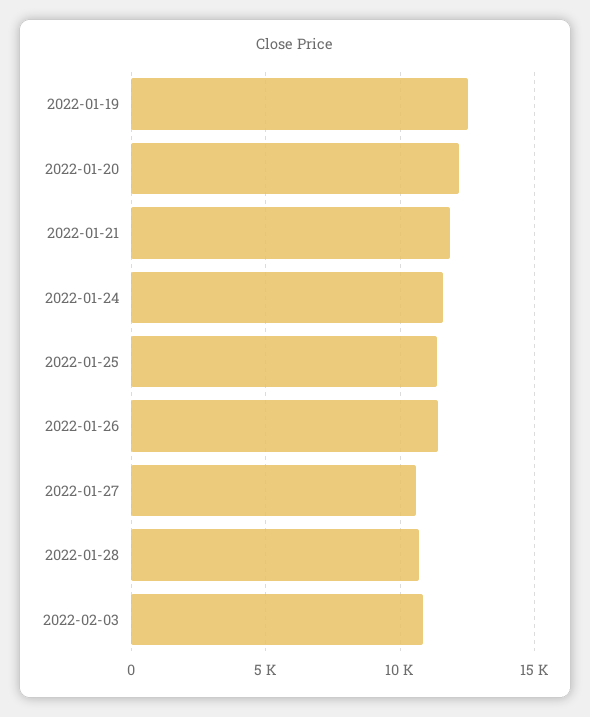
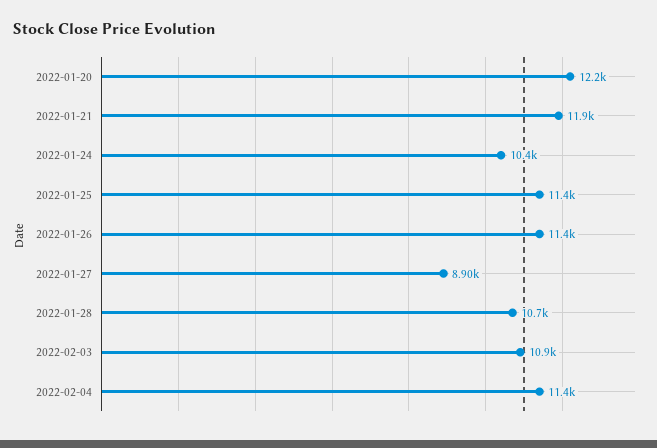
2022-01-19: 12500 -> none
2022-01-24: 11500 -> 10400
2022-01-27: 10500 -> 8900
2022-02-04: none -> 11400

